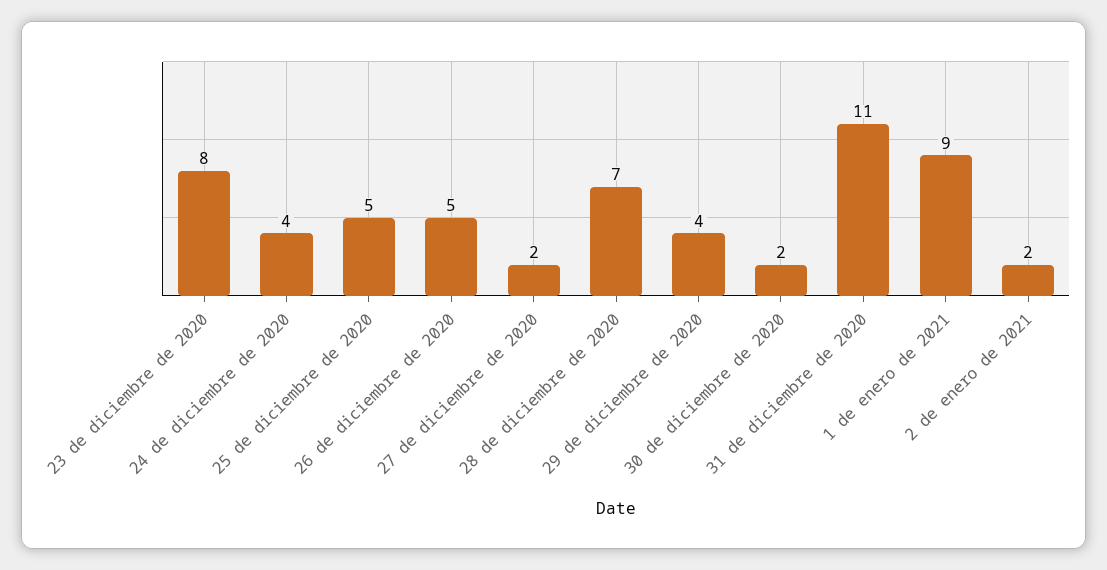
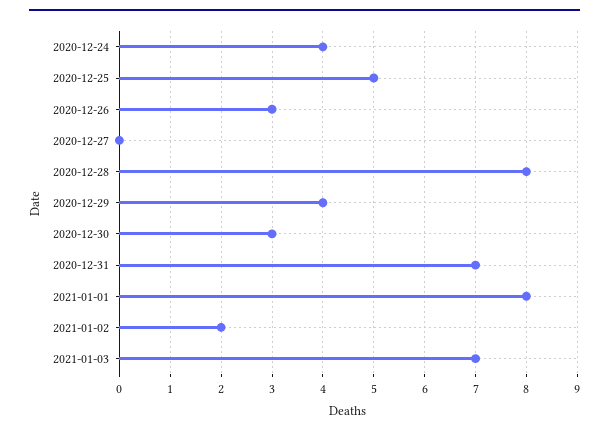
23 de diciembre de 2020: 8 -> none
26 de diciembre de 2020: 5 -> 3
27 de diciembre de 2020: 2 -> 0
28 de diciembre de 2020: 7 -> 8
30 de diciembre de 2020: 2 -> 3
31 de diciembre de 2020: 11 -> 7
1 de enero de 2021: 9 -> 8
2021-01-03: none -> 7

